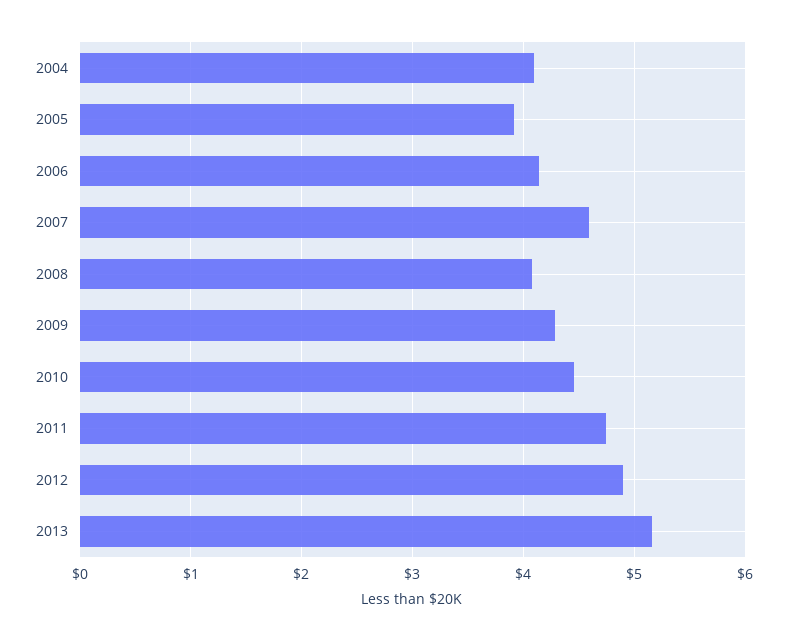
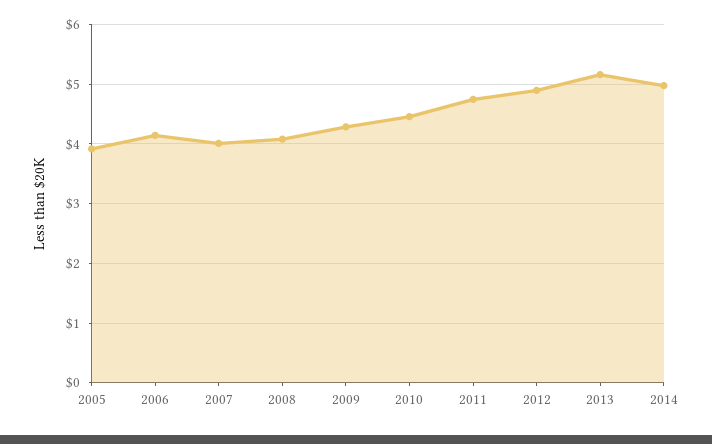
2004: 4.1 -> none
2007: 4.6 -> 4
2014: none -> 5

